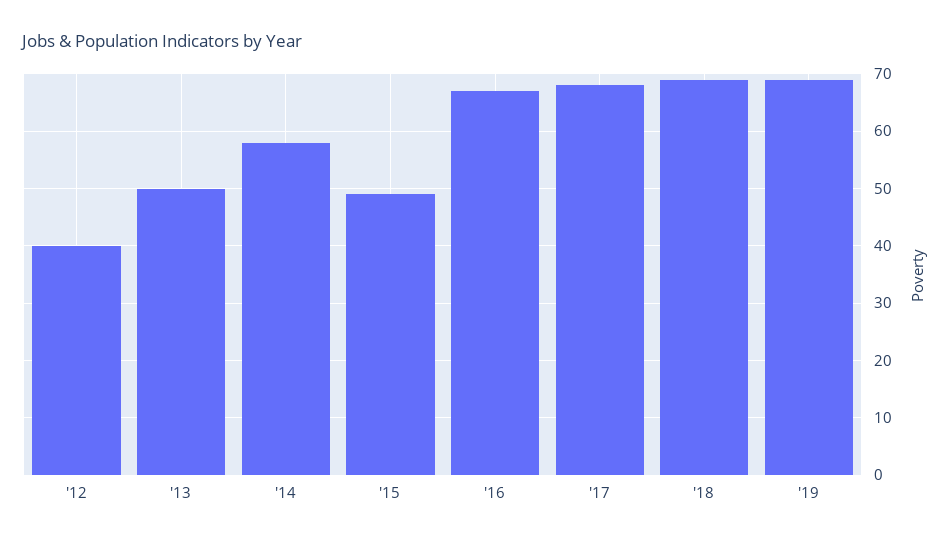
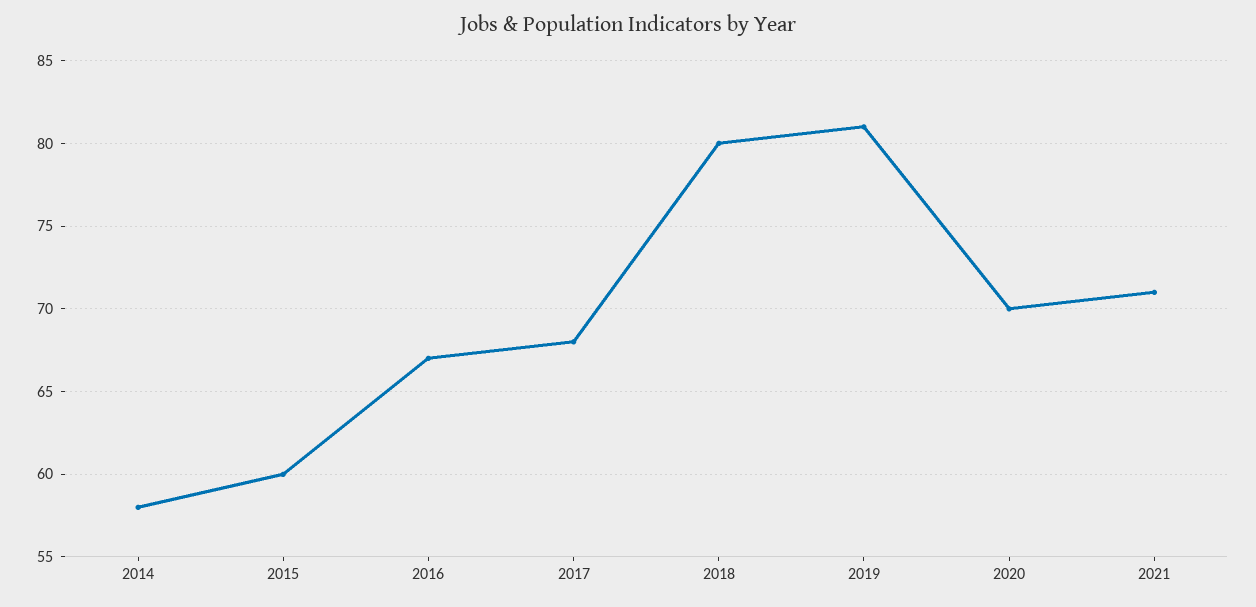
'12: 40 -> none
'13: 50 -> none
'15: 50 -> 60
'18: 70 -> 80
'19: 70 -> 81
2020: none -> 70
2021: none -> 71

